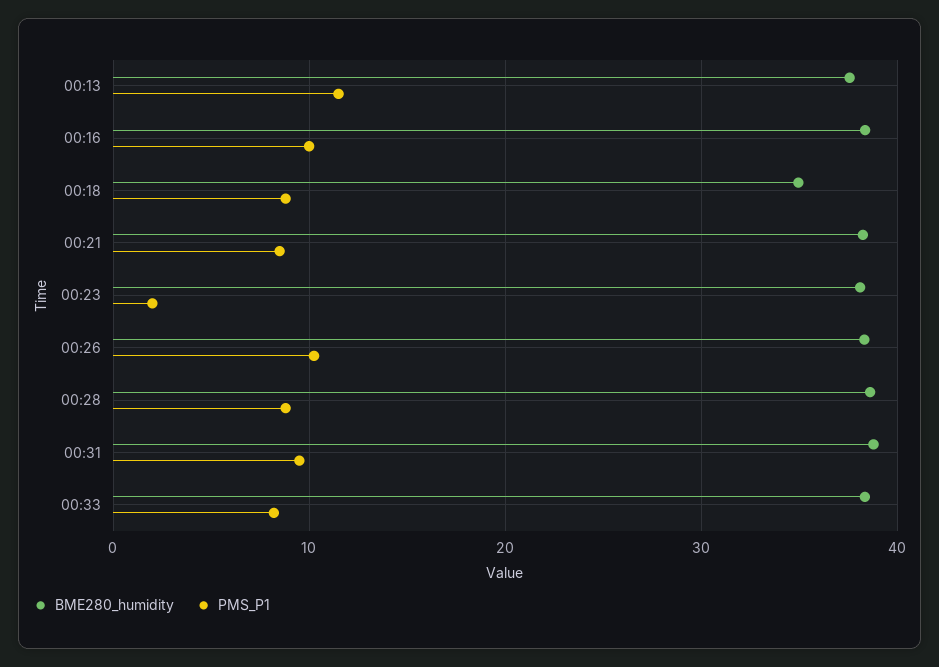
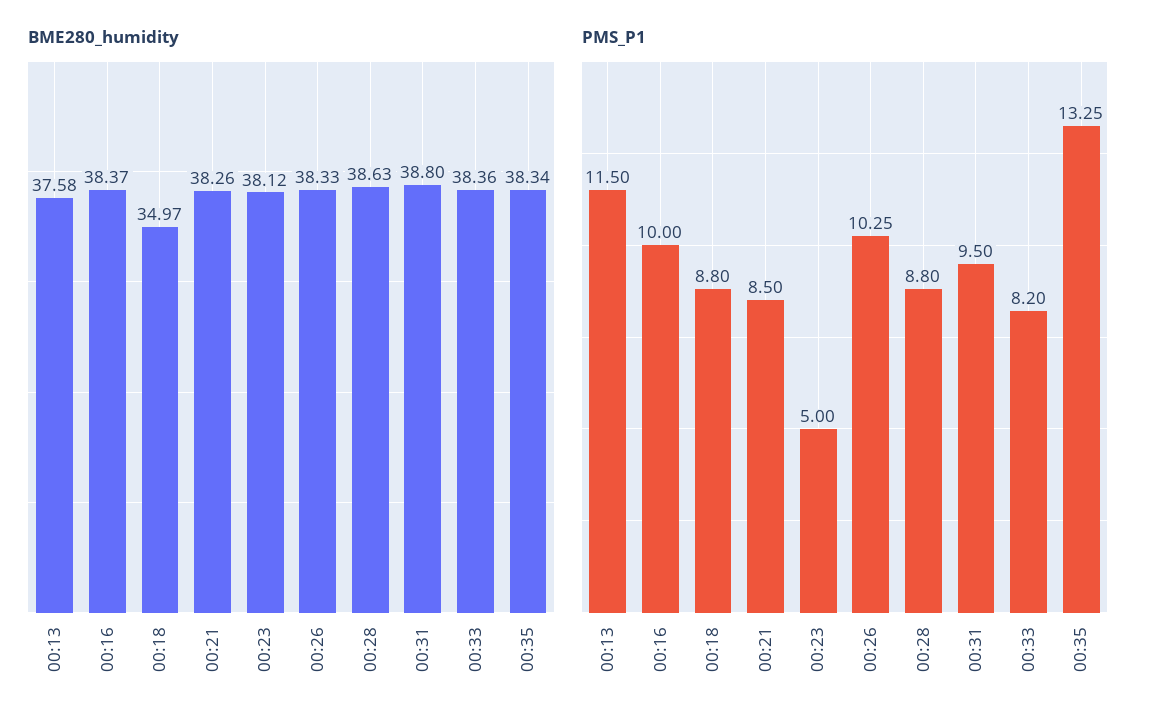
PMS_P1, 00:23: 2 -> 5
BME280_humidity, 00:35: none -> 38.34
PMS_P1, 00:35: none -> 13.25

